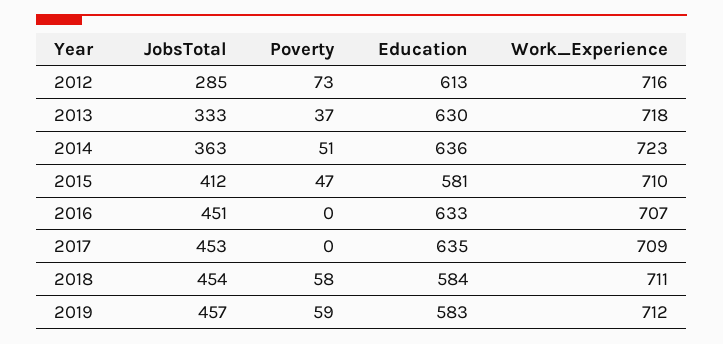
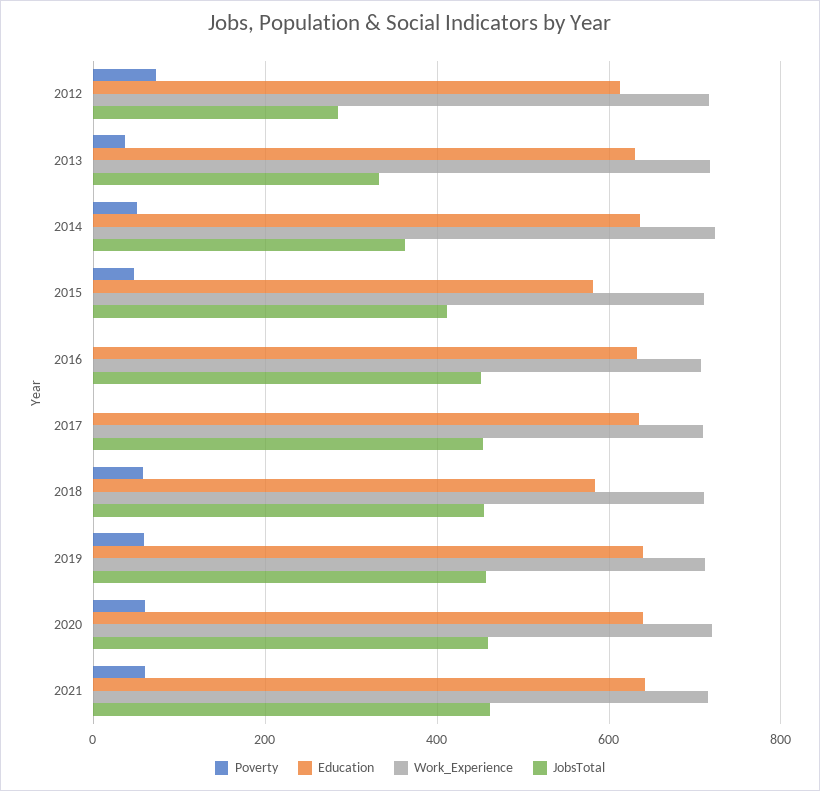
Education, 2019: 583 -> 640
Poverty, 2020: none -> 60
Education, 2020: none -> 640
Work_Experience, 2020: none -> 720
JobsTotal, 2020: none -> 460
Poverty, 2021: none -> 60
Education, 2021: none -> 640
Work_Experience, 2021: none -> 720
JobsTotal, 2021: none -> 460

